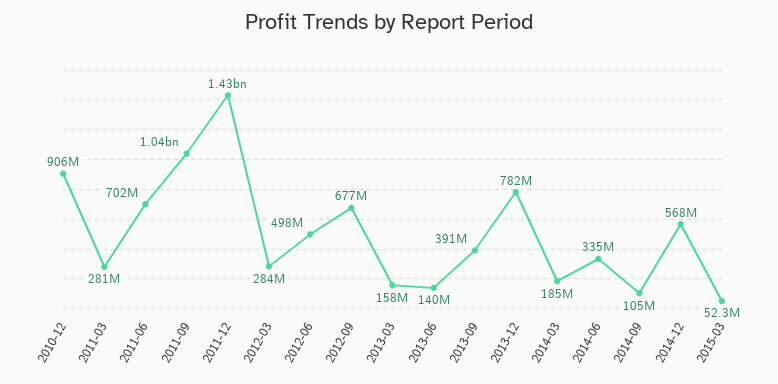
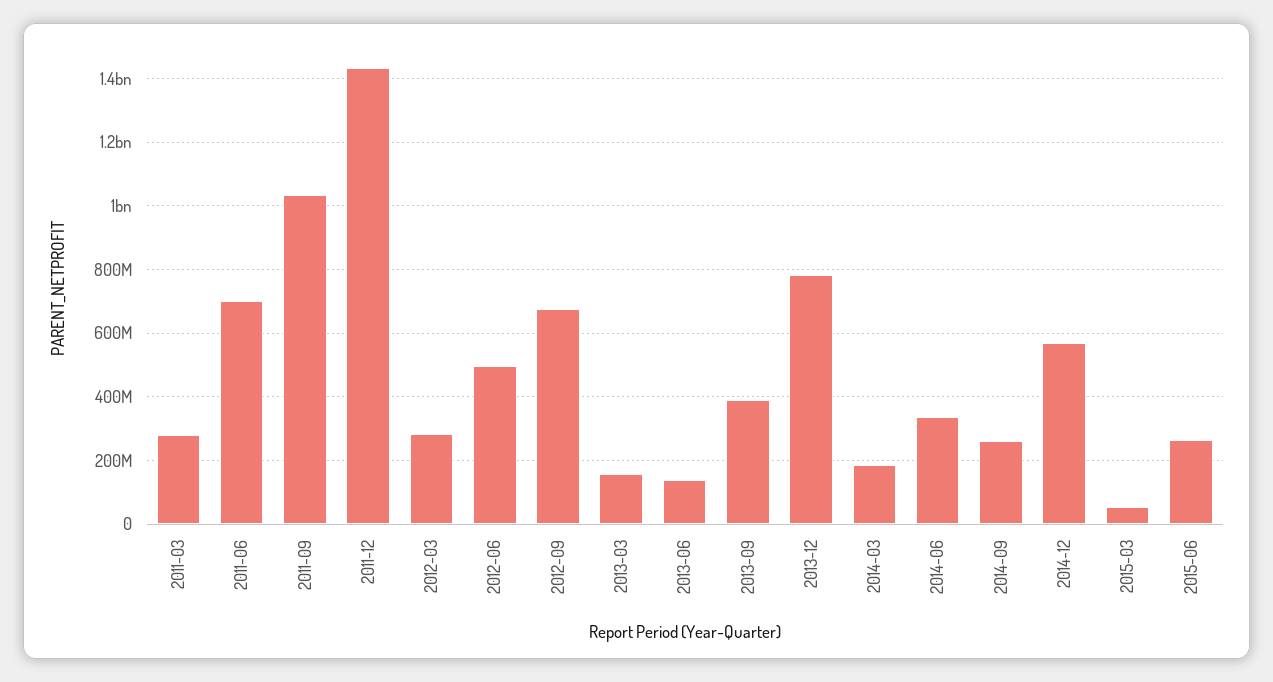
2010-12: 906000000 -> none
2014-09: 105000000 -> 260000000
2015-06: none -> 260000000

